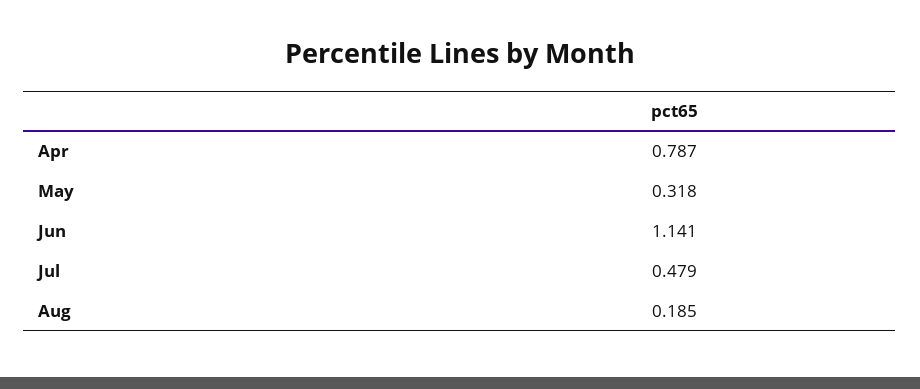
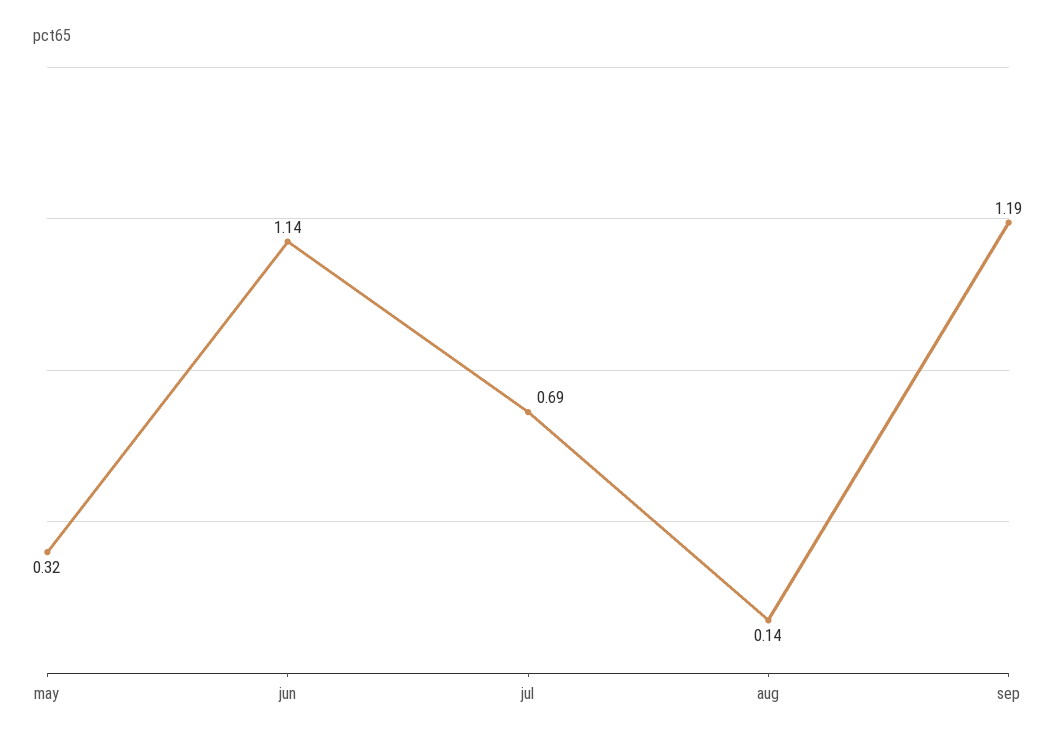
Apr: 0.787 -> none
Jul: 0.479 -> 0.69
Aug: 0.185 -> 0.14
sep: none -> 1.19

